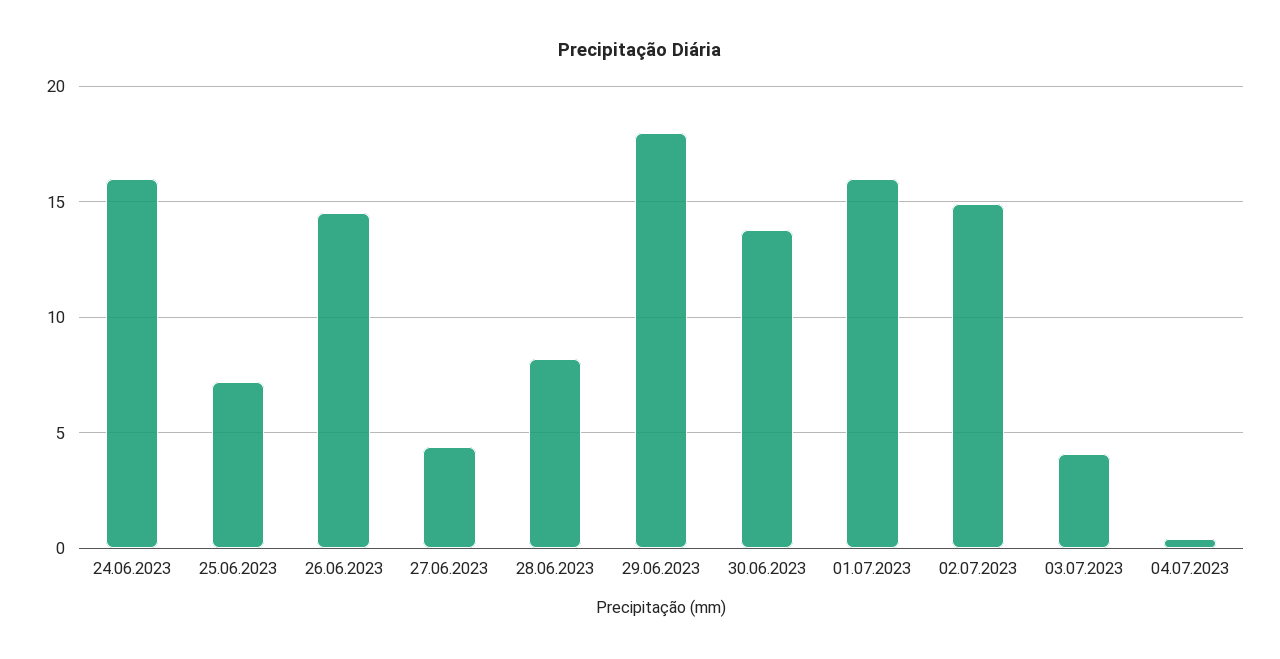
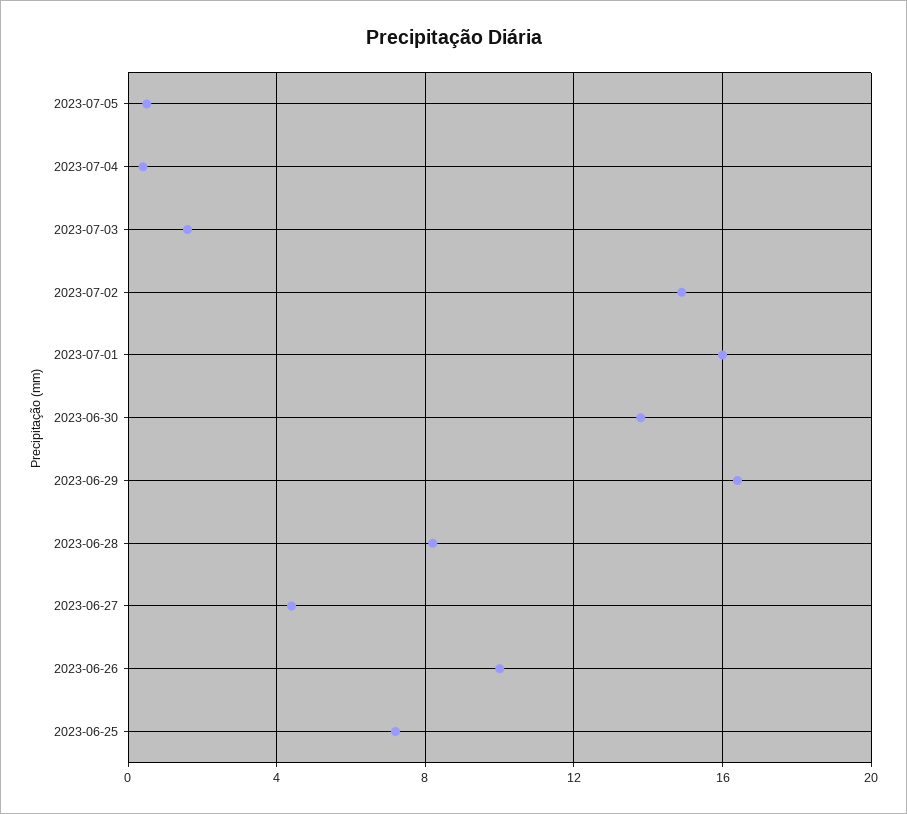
24.06.2023: 16 -> none
26.06.2023: 14.5 -> 10
29.06.2023: 18 -> 16.5
03.07.2023: 4 -> 1.5
2023-07-05: none -> 0.5

